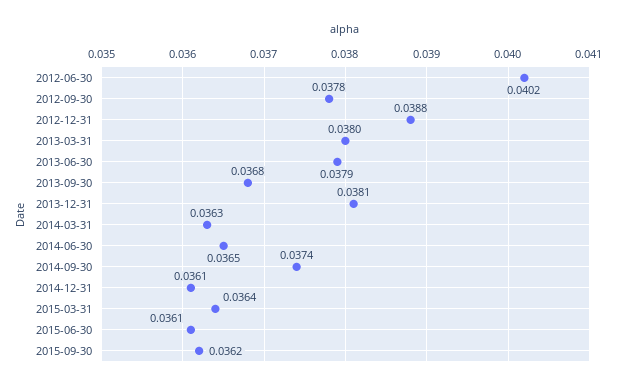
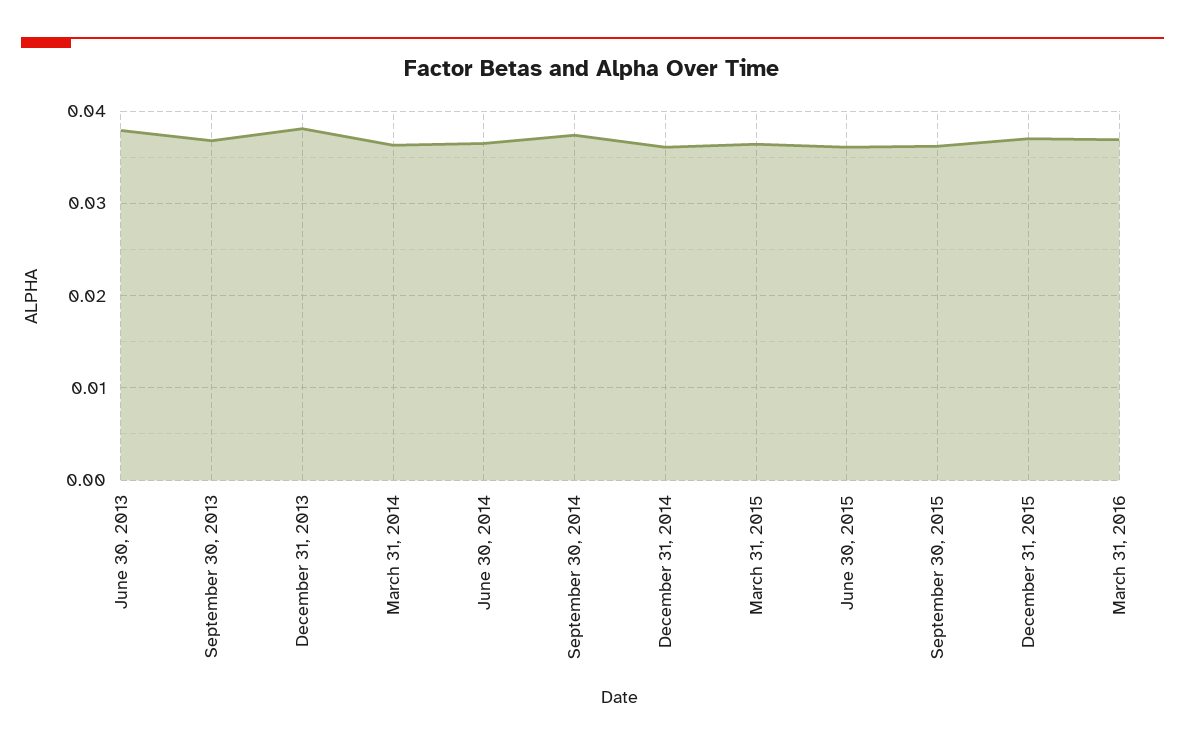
2012-06-30: 0.0402 -> none
2012-09-30: 0.0378 -> none
2012-12-31: 0.0388 -> none
2013-03-31: 0.038 -> none
December 31, 2015: none -> 0.037
March 31, 2016: none -> 0.037

